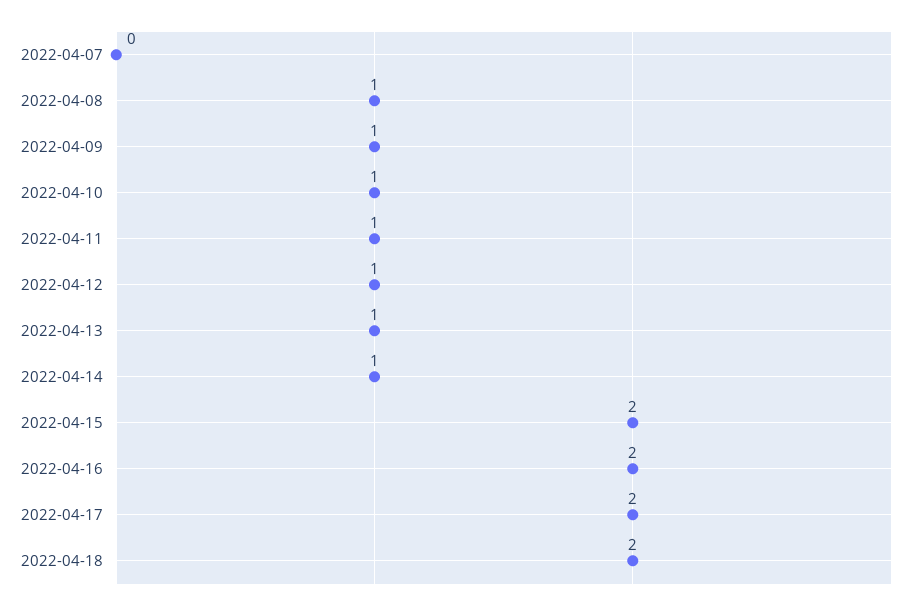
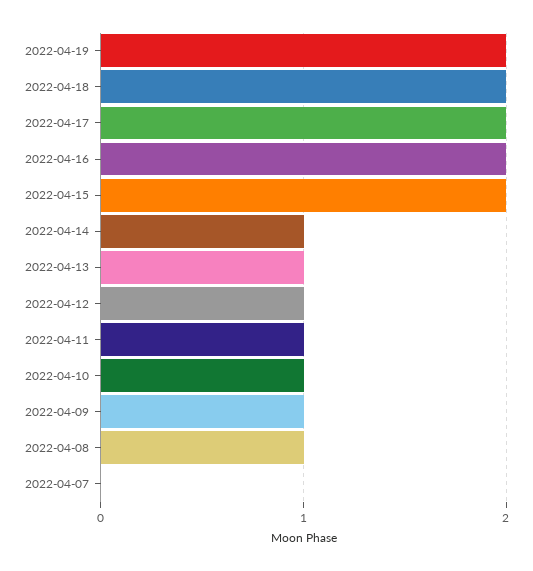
2022-04-19: none -> 2

